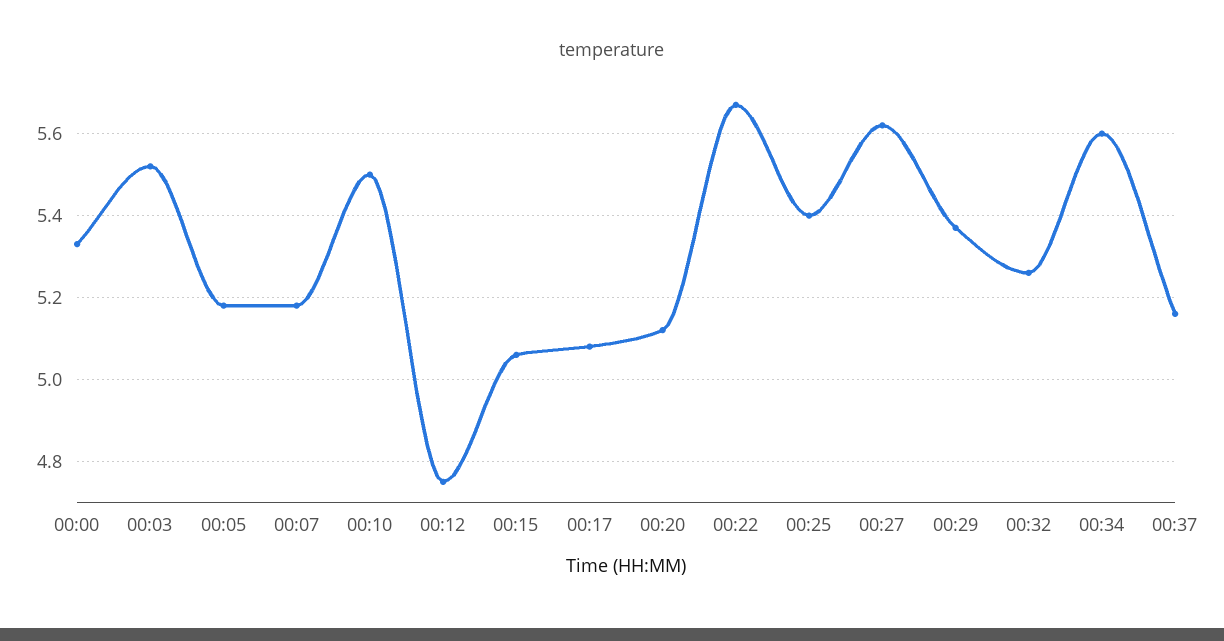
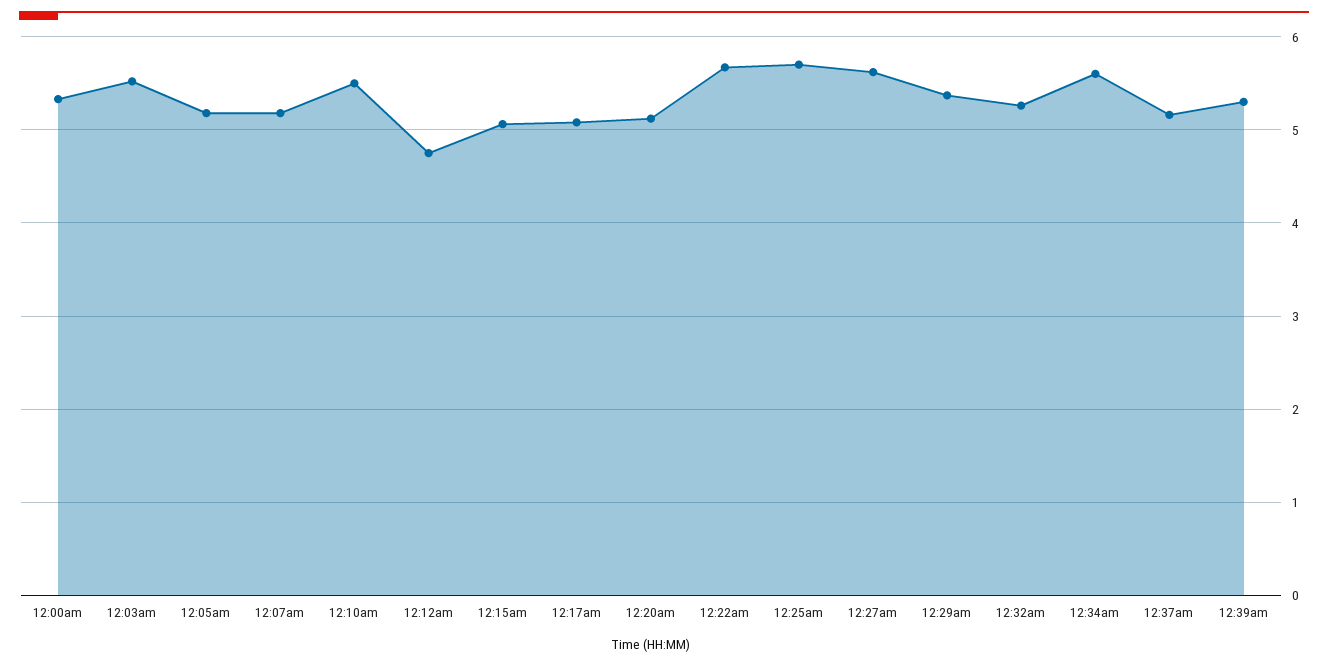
00:25: 5.4 -> 5.7
12:39am: none -> 5.3

